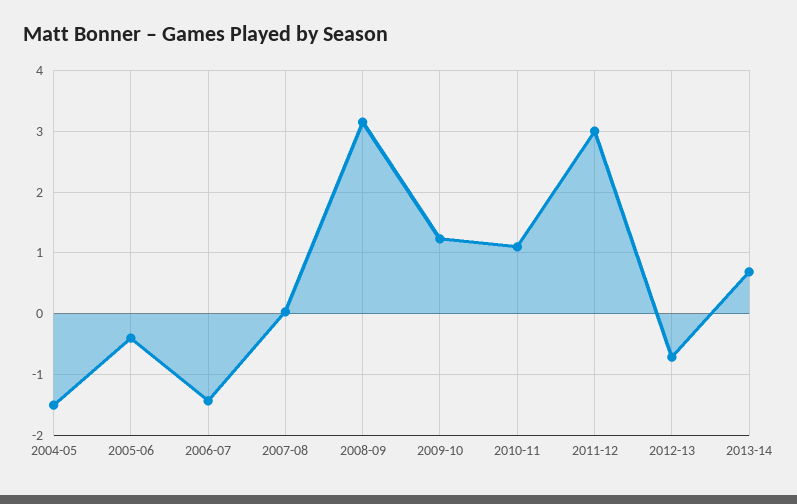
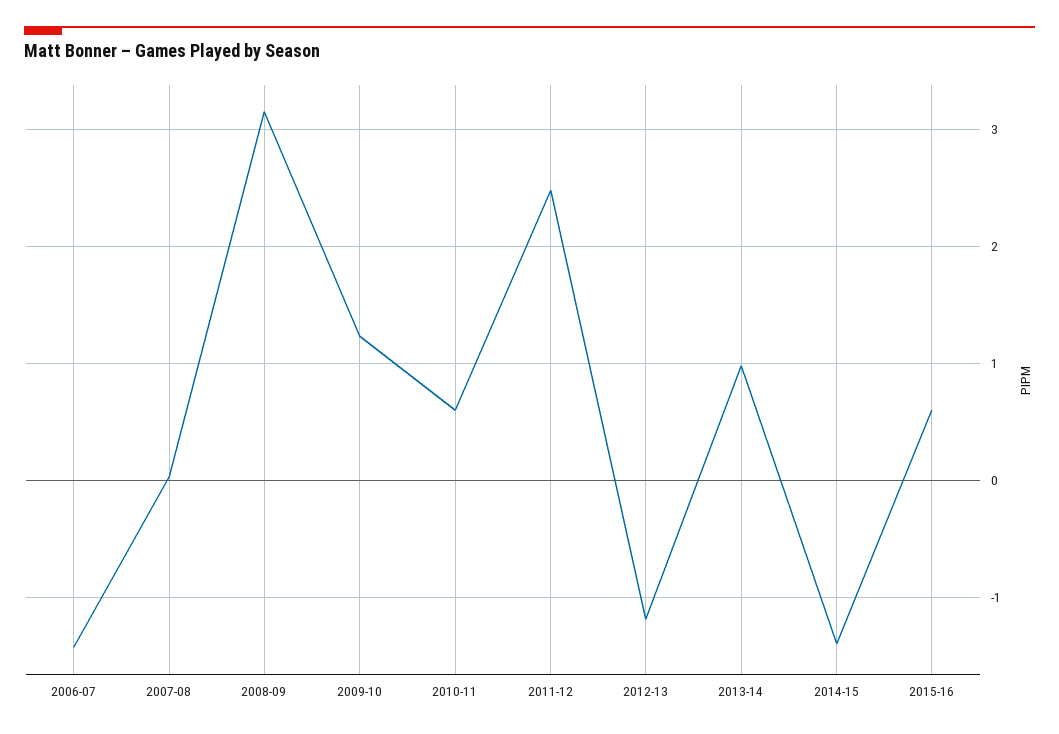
2004-05: -1.5 -> none
2005-06: -0.4 -> none
2010-11: 1.1 -> 0.6
2011-12: 3 -> 2.5
2012-13: -0.7 -> -1.2
2013-14: 0.7 -> 1
2014-15: none -> -1.4
2015-16: none -> 0.6

